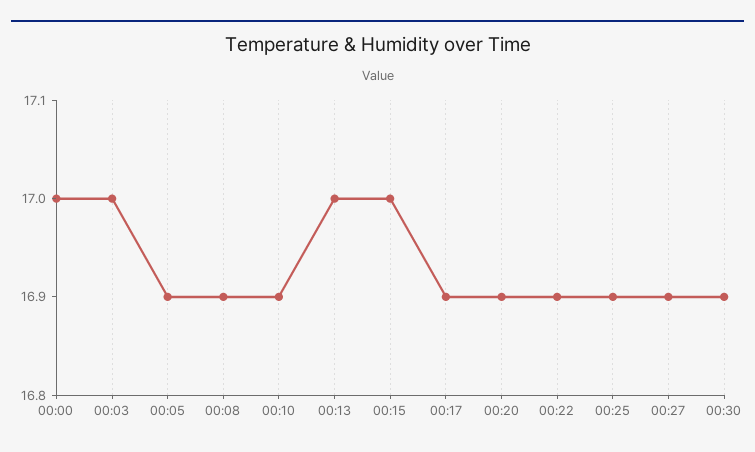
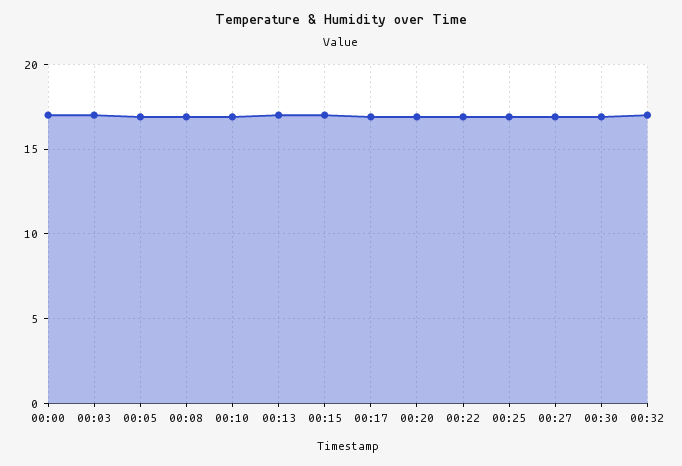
00:32: none -> 17

